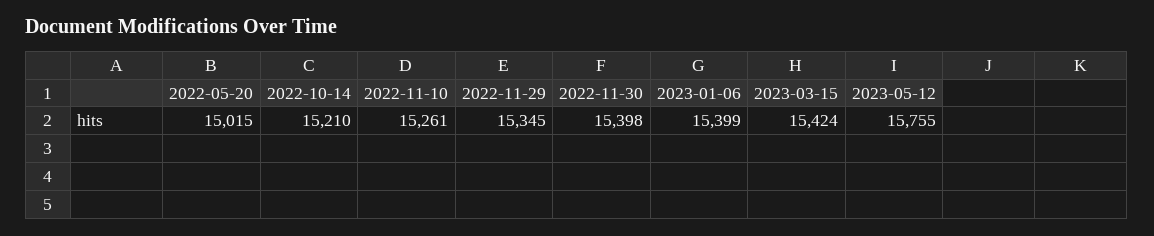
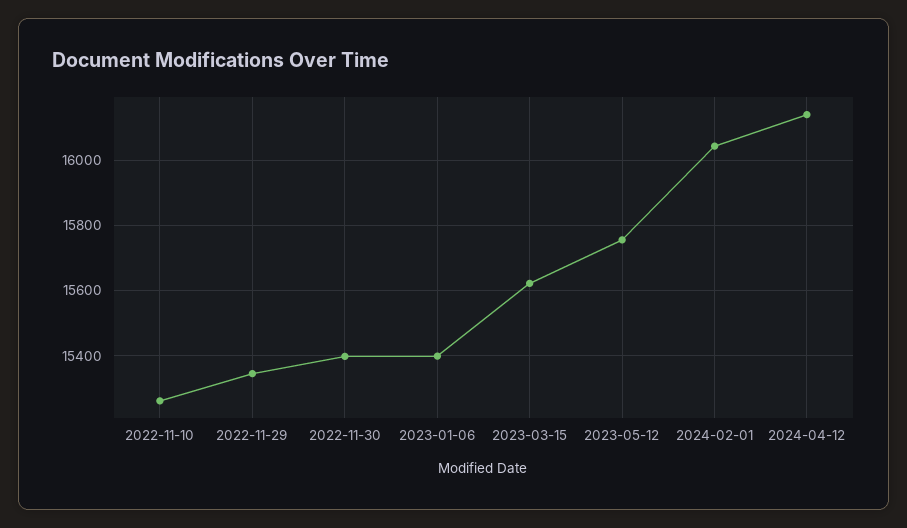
2022-05-20: 15015 -> none
2022-10-14: 15210 -> none
2023-03-15: 15424 -> 15620
2024-02-01: none -> 16040
2024-04-12: none -> 16140

